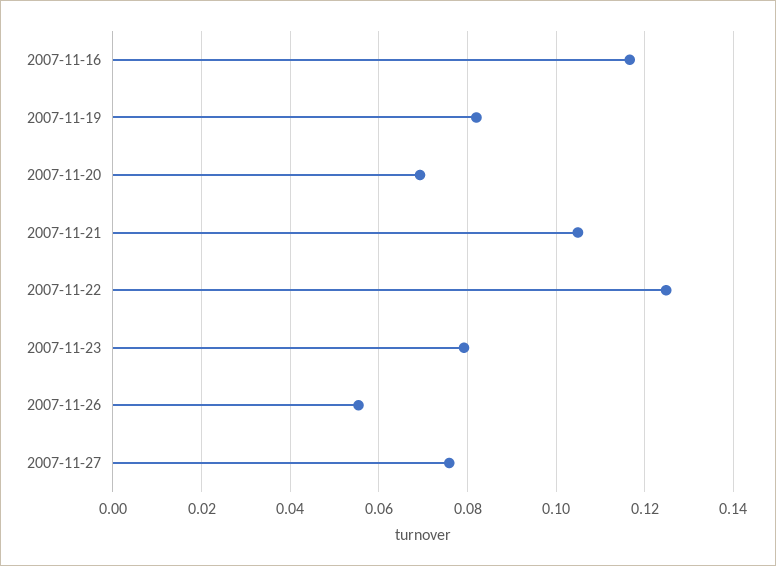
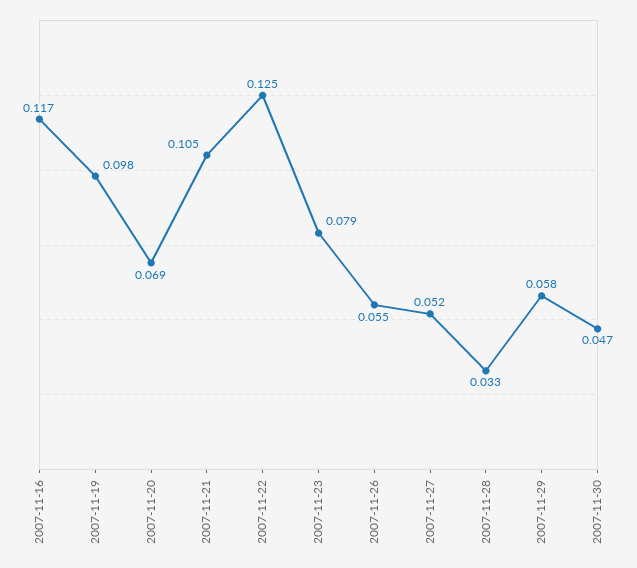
2007-11-19: 0.082 -> 0.098
2007-11-27: 0.076 -> 0.052
2007-11-28: none -> 0.033
2007-11-29: none -> 0.058
2007-11-30: none -> 0.047

